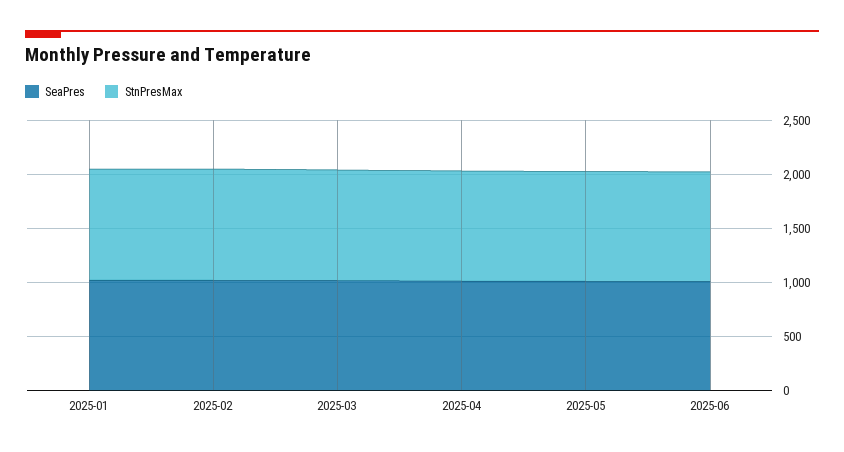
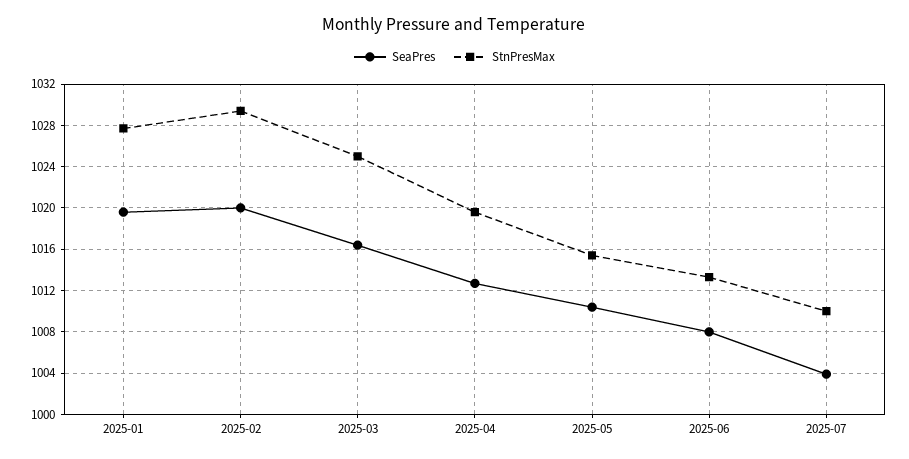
SeaPres, 2025-07: none -> 1004
StnPresMax, 2025-07: none -> 1010

